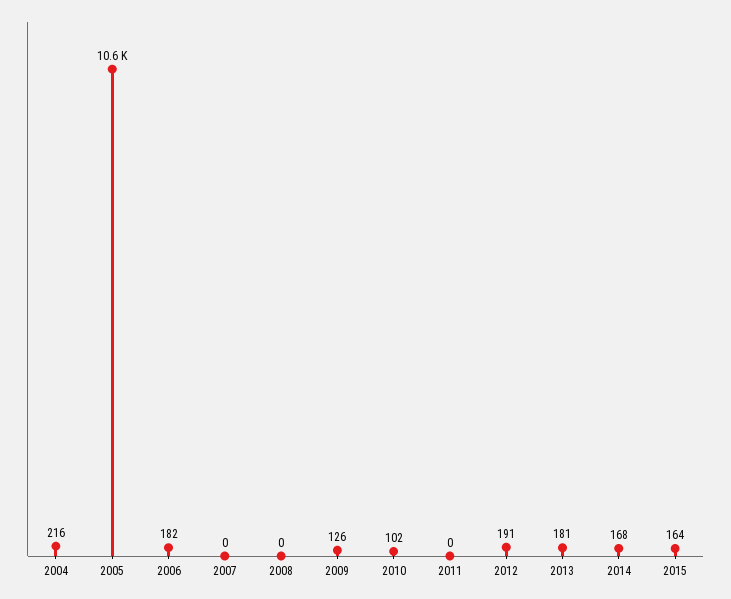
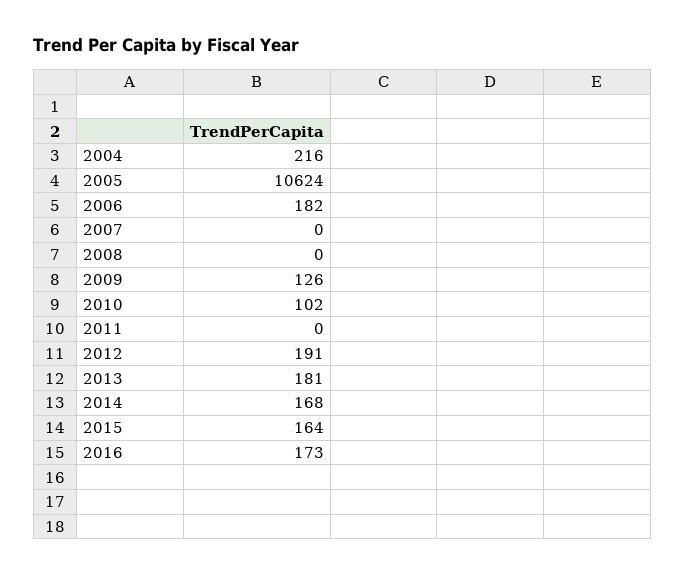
2016: none -> 173

